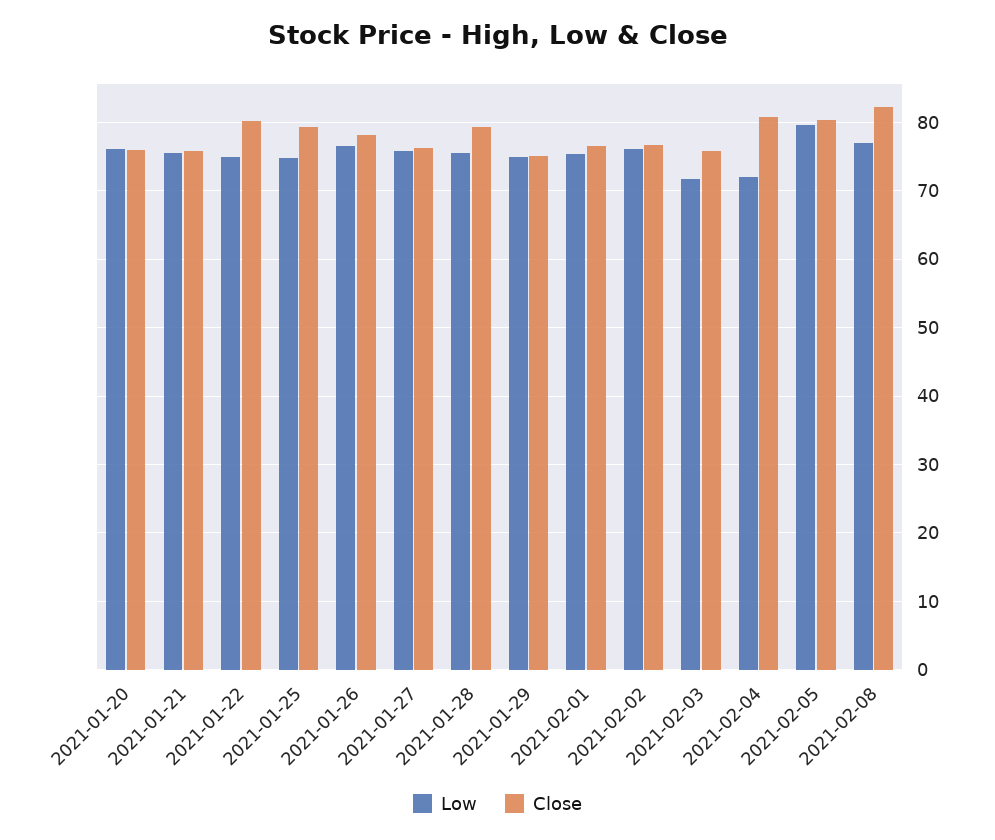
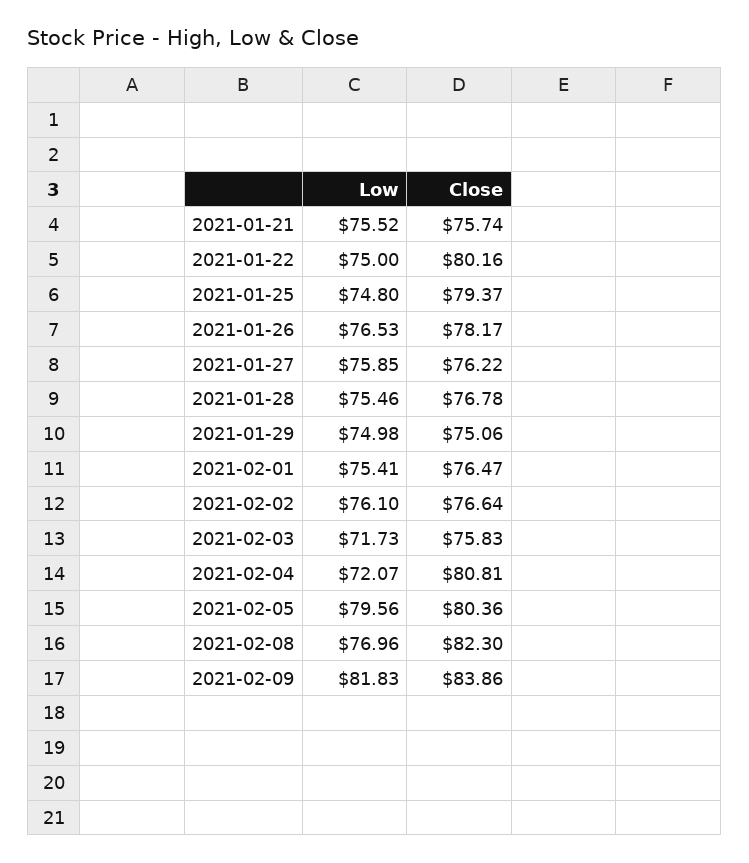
Low, 2021-01-20: 76 -> none
Close, 2021-01-20: 76 -> none
Close, 2021-01-28: 79 -> 76.78
Low, 2021-02-09: none -> 81.83
Close, 2021-02-09: none -> 83.86

